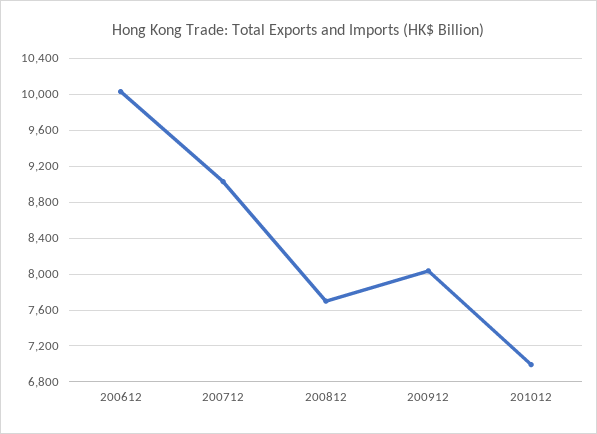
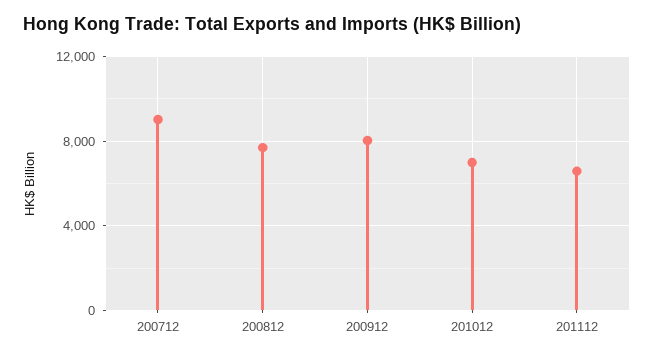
200612: 10000 -> none
201112: none -> 6500

